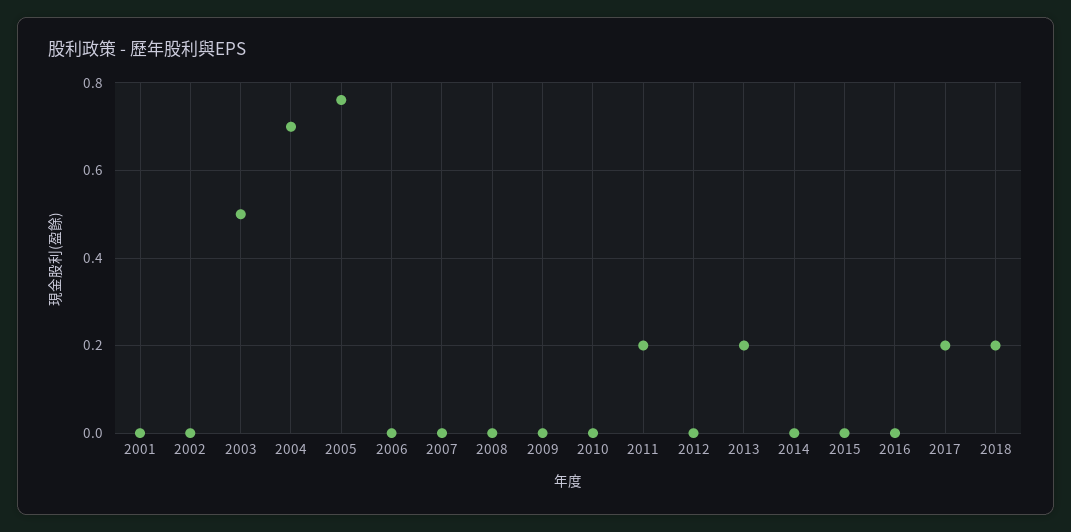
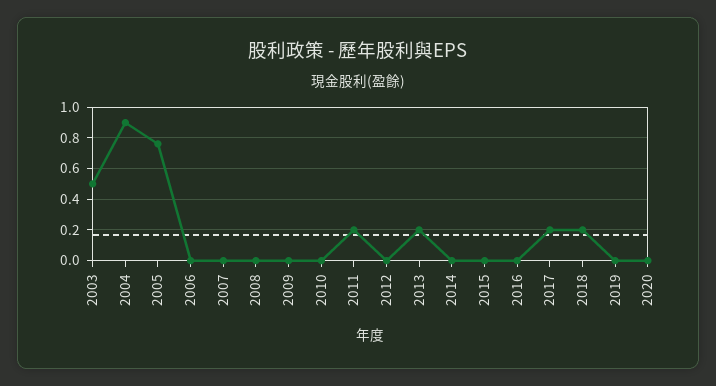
2001: 0 -> none
2002: 0 -> none
2004: 0.7 -> 0.9
2019: none -> 0
2020: none -> 0

